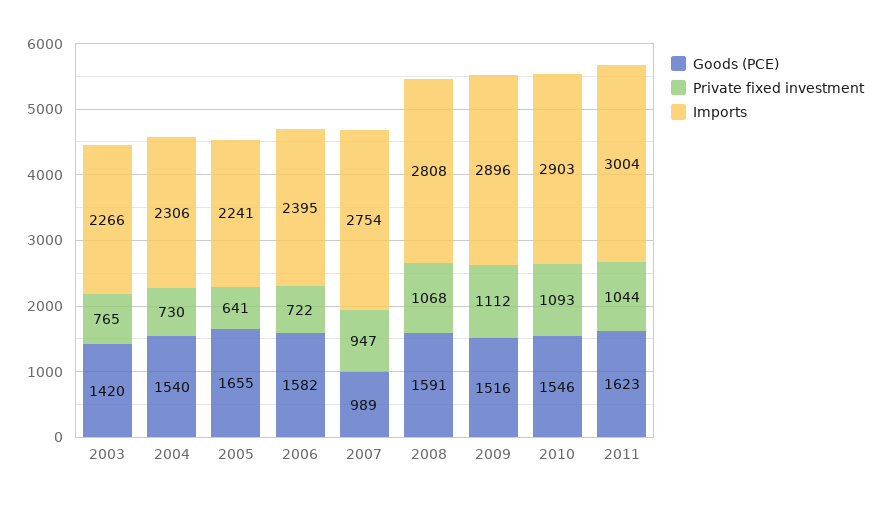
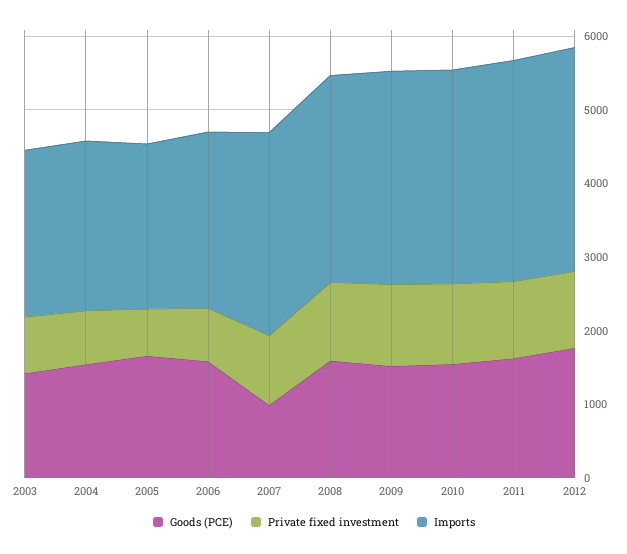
Goods (PCE), 2012: none -> 1800
Private fixed investment, 2012: none -> 1000
Imports, 2012: none -> 3000

